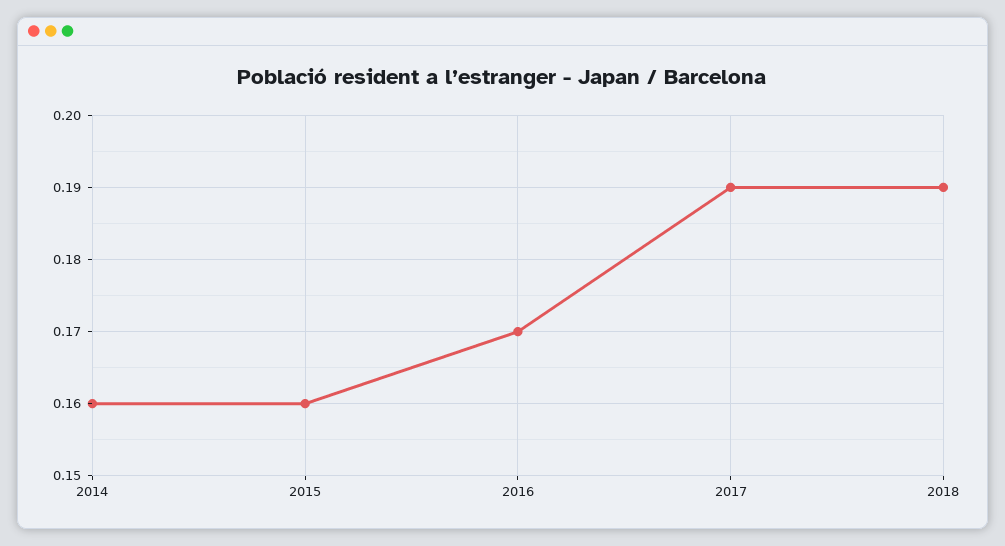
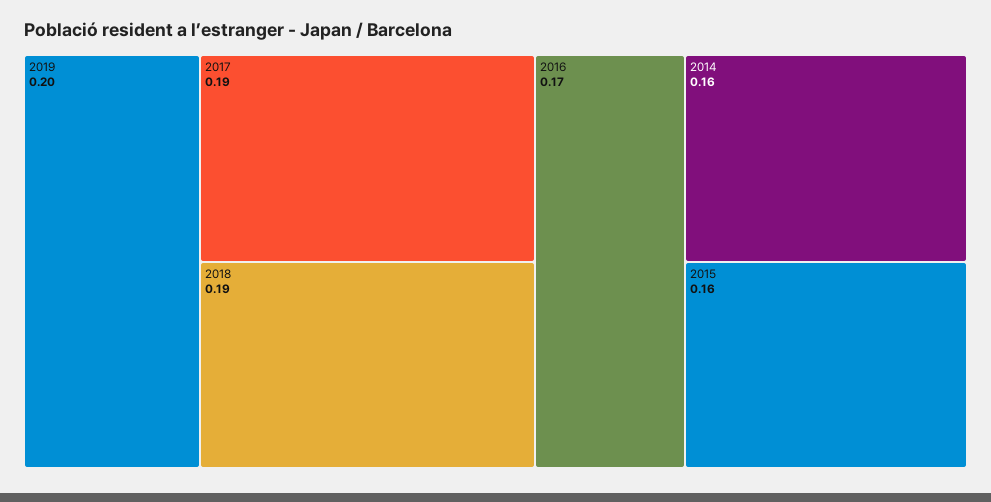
2019: none -> 0.2

